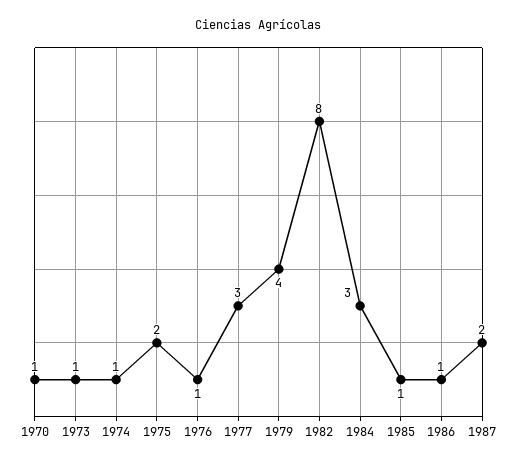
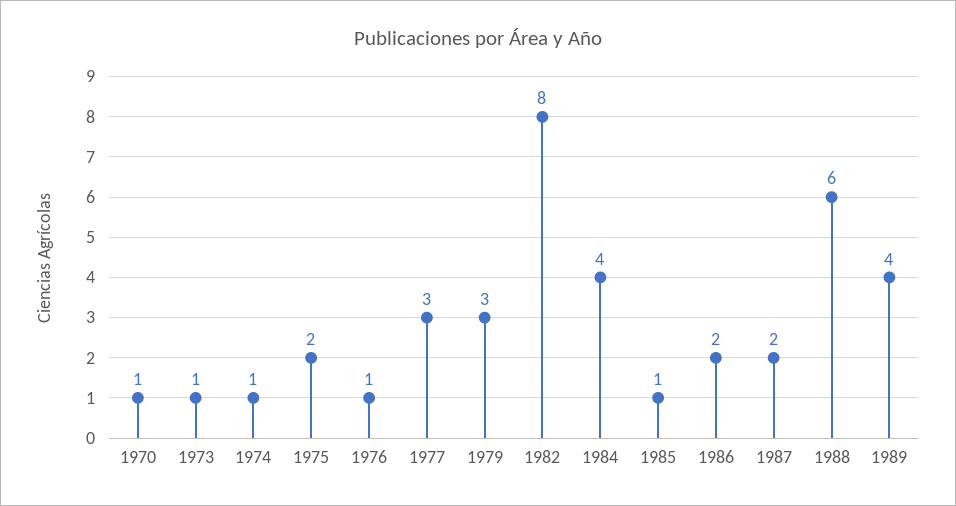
1979: 4 -> 3
1984: 3 -> 4
1986: 1 -> 2
1988: none -> 6
1989: none -> 4

